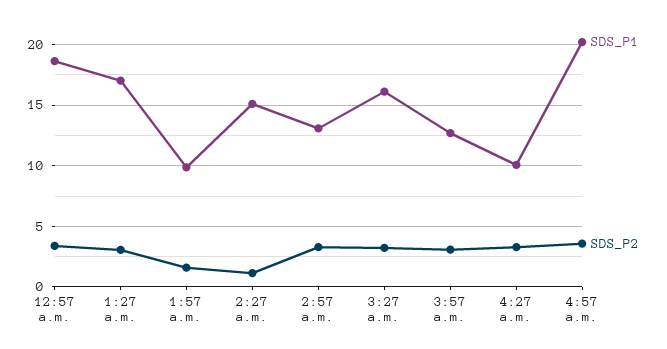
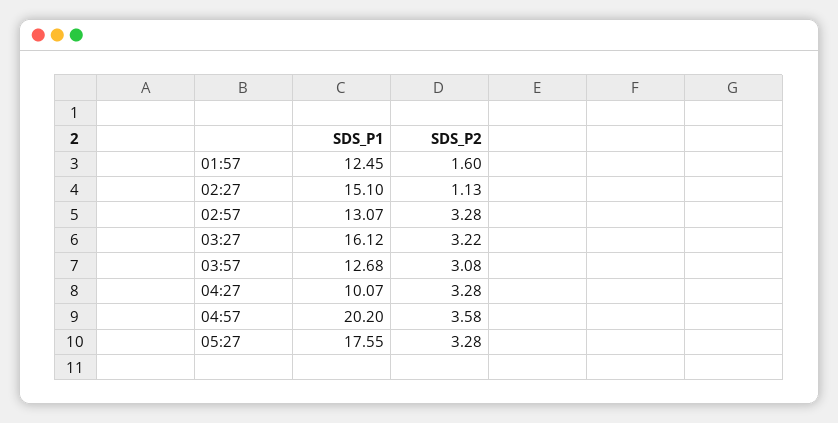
SDS_P1, 12:57 a.m.: 18.5 -> none
SDS_P2, 12:57 a.m.: 3.5 -> none
SDS_P1, 1:27 a.m.: 17 -> none
SDS_P2, 1:27 a.m.: 3 -> none
SDS_P1, 1:57 a.m.: 10 -> 12.45
SDS_P1, 05:27: none -> 17.55
SDS_P2, 05:27: none -> 3.28

